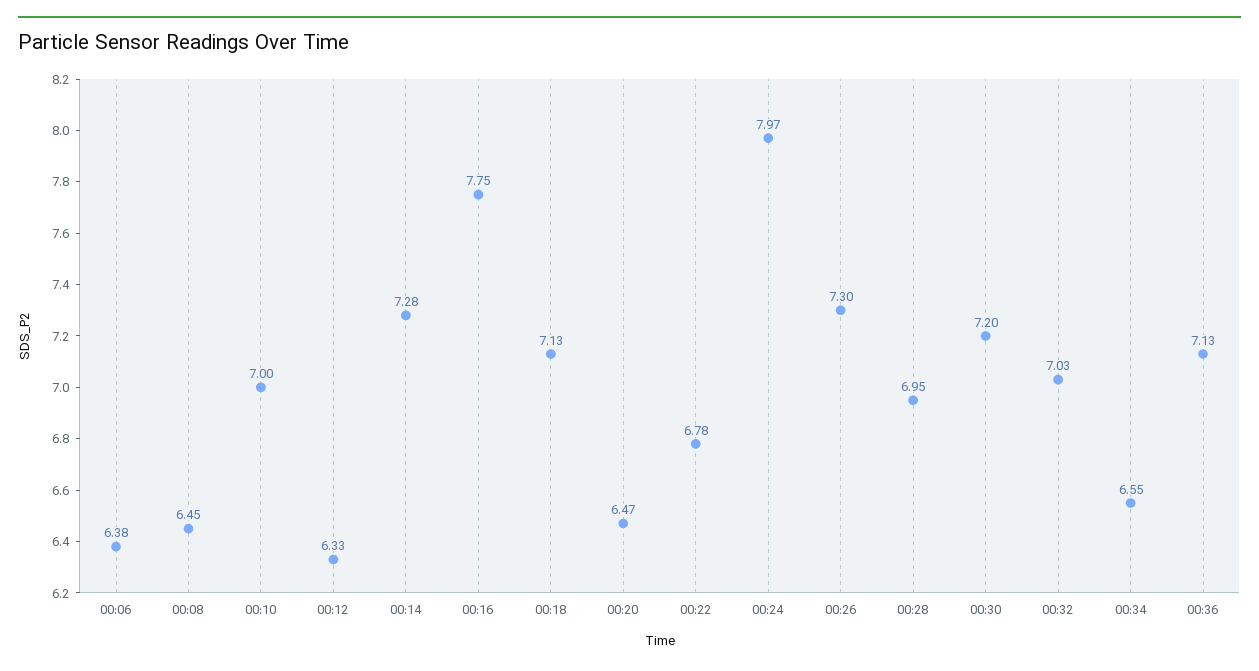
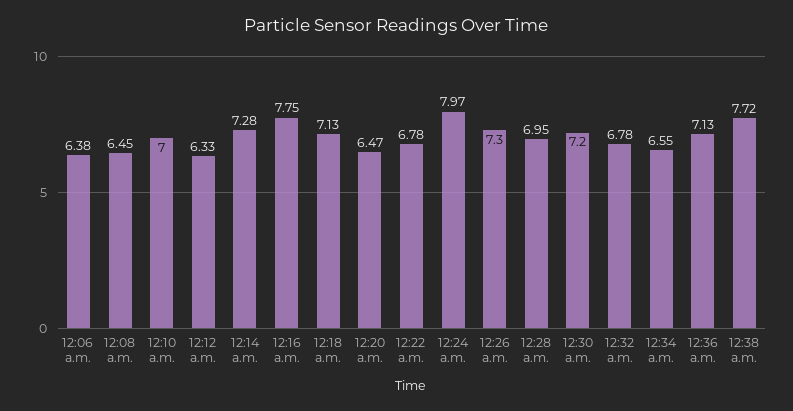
00:32: 7.03 -> 6.78
12:38 a.m.: none -> 7.72

